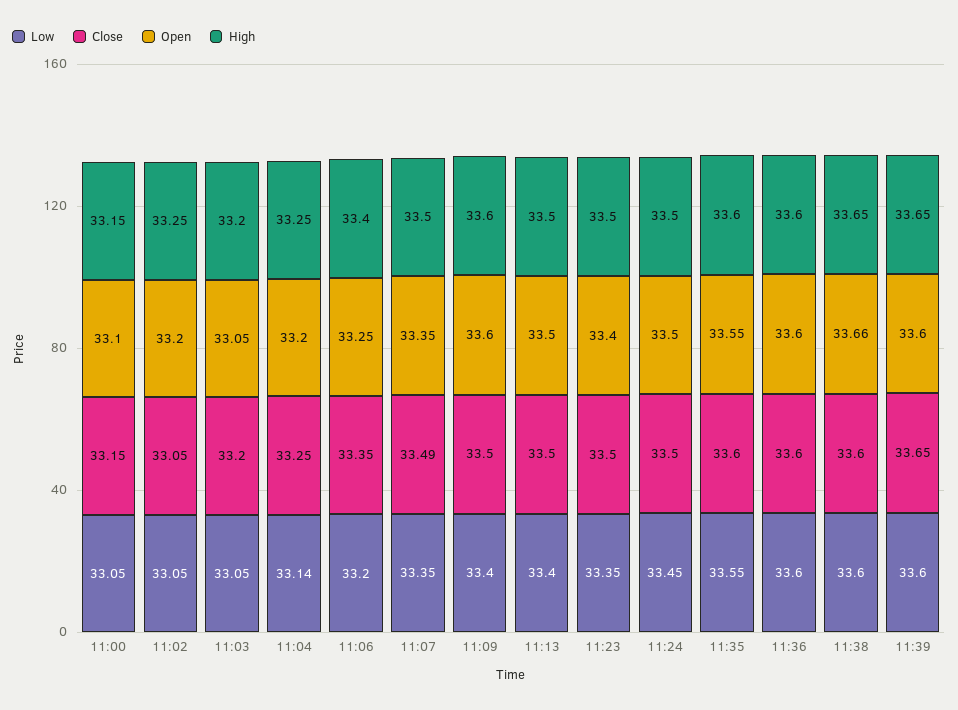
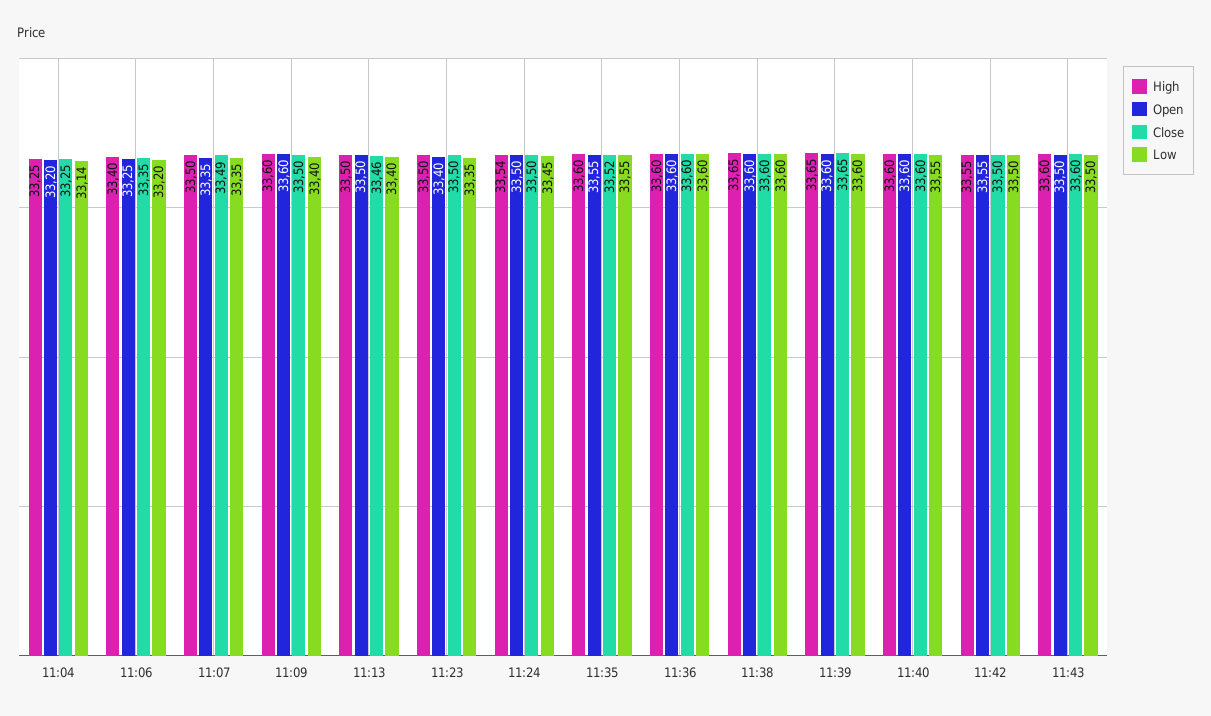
Low, 11:00: 33.05 -> none
Close, 11:00: 33.15 -> none
Open, 11:00: 33.1 -> none
High, 11:00: 33.15 -> none
Low, 11:02: 33.05 -> none
Close, 11:02: 33.05 -> none
Open, 11:02: 33.2 -> none
High, 11:02: 33.25 -> none
Low, 11:03: 33.05 -> none
Close, 11:03: 33.2 -> none
Open, 11:03: 33.05 -> none
High, 11:03: 33.2 -> none
Close, 11:13: 33.5 -> 33.46
High, 11:24: 33.5 -> 33.54
Close, 11:35: 33.6 -> 33.52
Open, 11:38: 33.66 -> 33.6
High, 11:40: none -> 33.6
Open, 11:40: none -> 33.6
Close, 11:40: none -> 33.6
Low, 11:40: none -> 33.55
High, 11:42: none -> 33.55
Open, 11:42: none -> 33.55
Close, 11:42: none -> 33.5
Low, 11:42: none -> 33.5
High, 11:43: none -> 33.6
Open, 11:43: none -> 33.5
Close, 11:43: none -> 33.6
Low, 11:43: none -> 33.5

